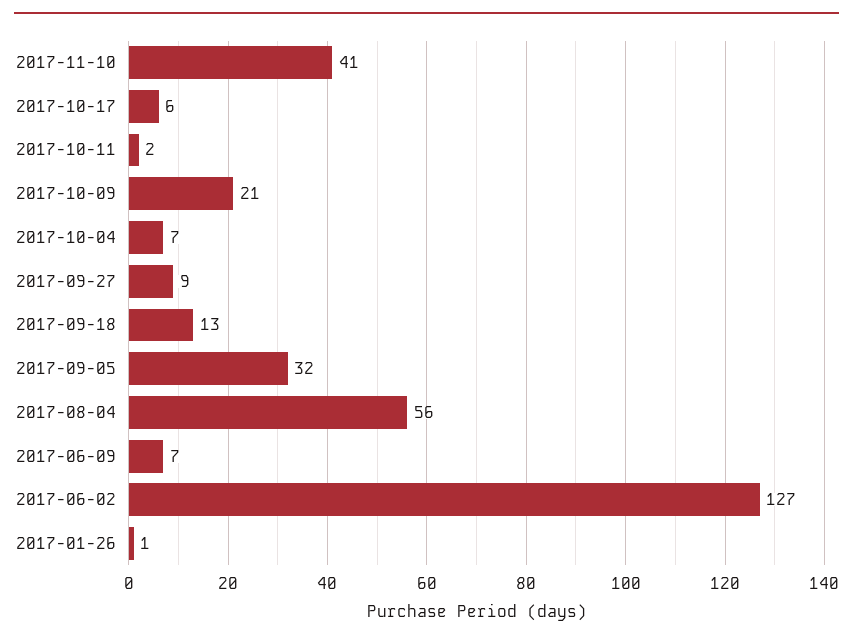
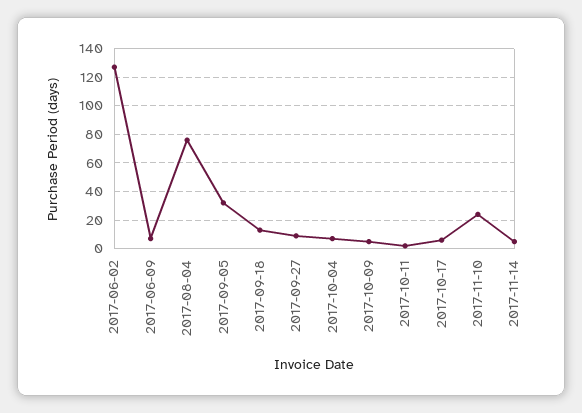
2017-11-10: 41 -> 25
2017-10-09: 21 -> 5
2017-08-04: 56 -> 75
2017-01-26: 1 -> none
2017-11-14: none -> 5

